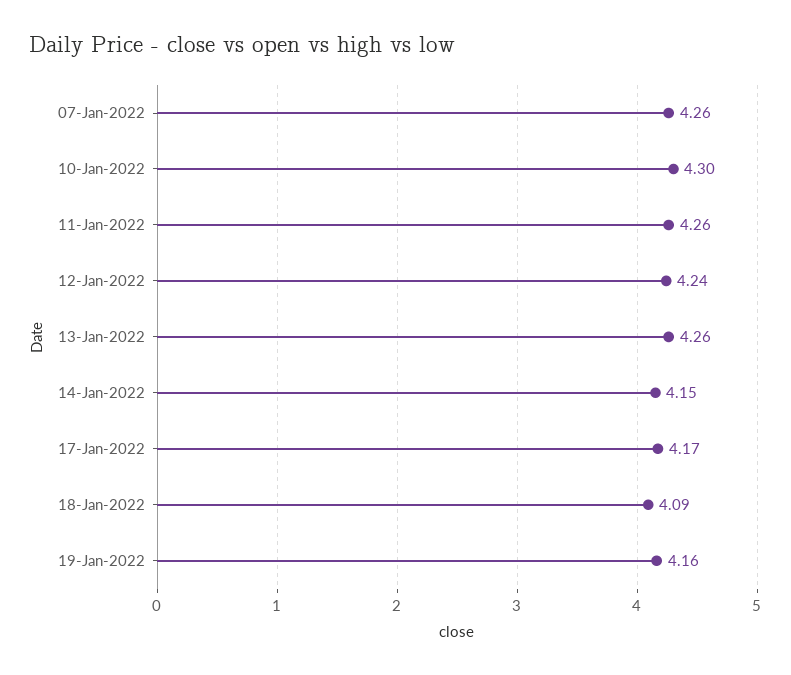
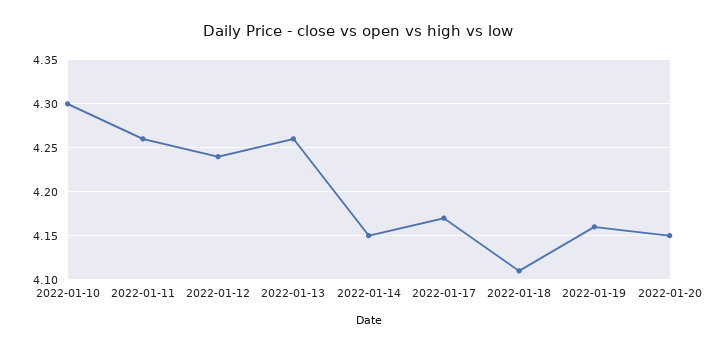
07-Jan-2022: 4.26 -> none
18-Jan-2022: 4.09 -> 4.11
2022-01-20: none -> 4.15

